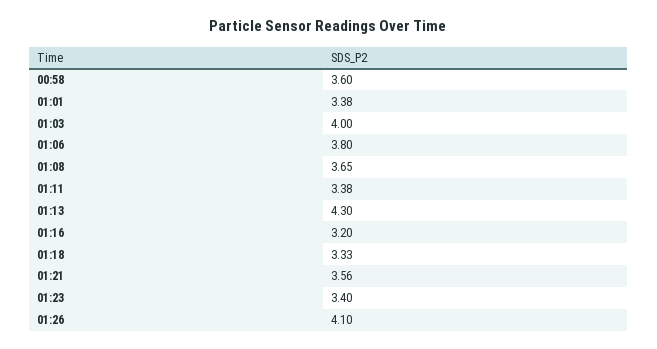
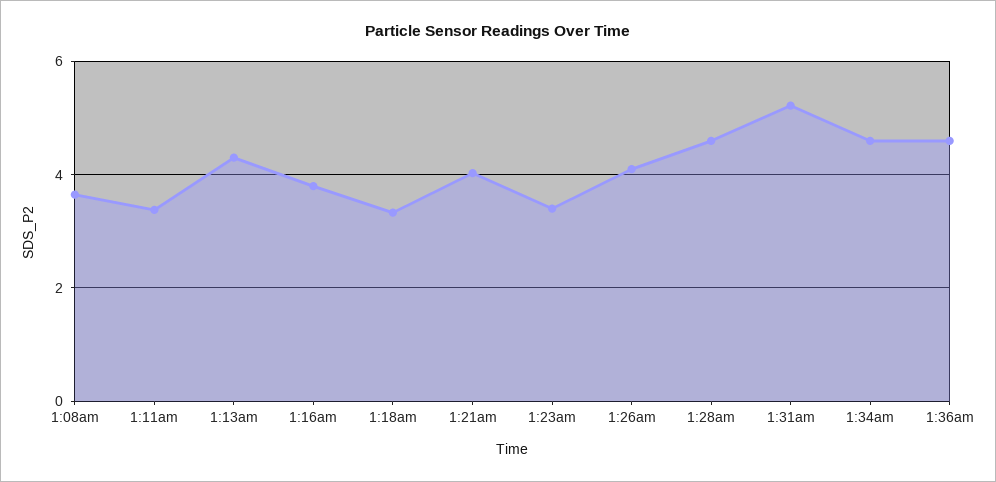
00:58: 3.6 -> none
01:01: 3.38 -> none
01:03: 4 -> none
01:06: 3.8 -> none
01:16: 3.2 -> 3.8
01:21: 3.56 -> 4
1:28am: none -> 4.6
1:31am: none -> 5.2
1:34am: none -> 4.6
1:36am: none -> 4.6

